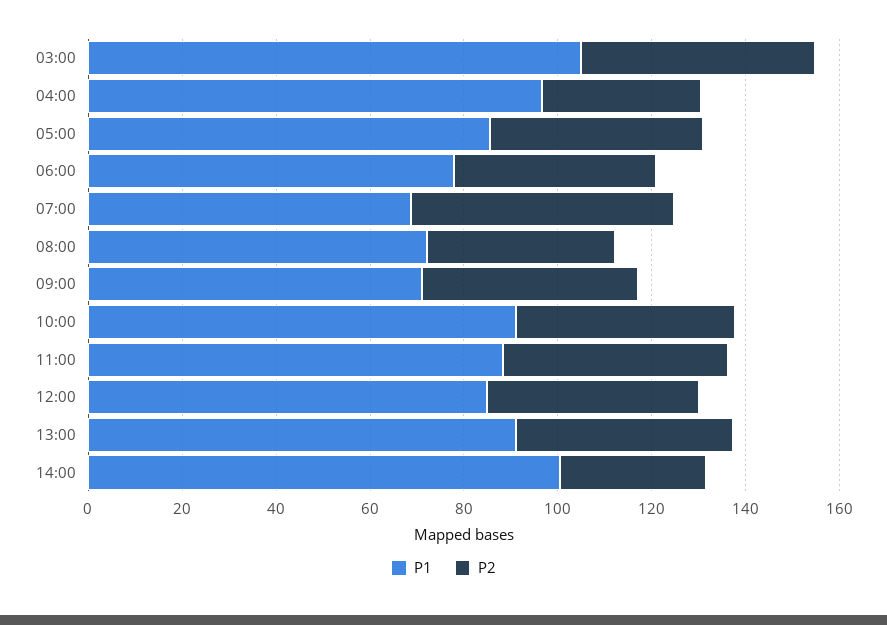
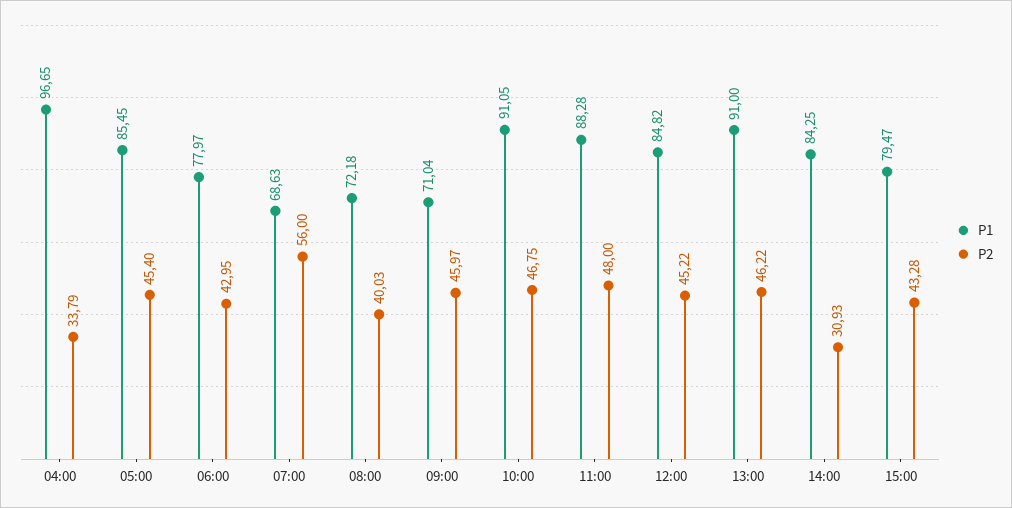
P1, 03:00: 105 -> none
P2, 03:00: 50 -> none
P1, 14:00: 100 -> 84.25
P1, 15:00: none -> 79.47
P2, 15:00: none -> 43.28

